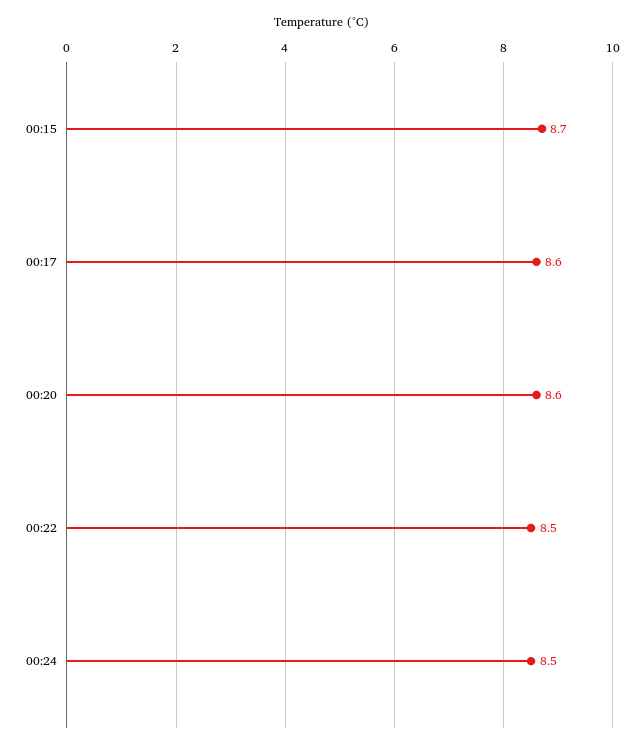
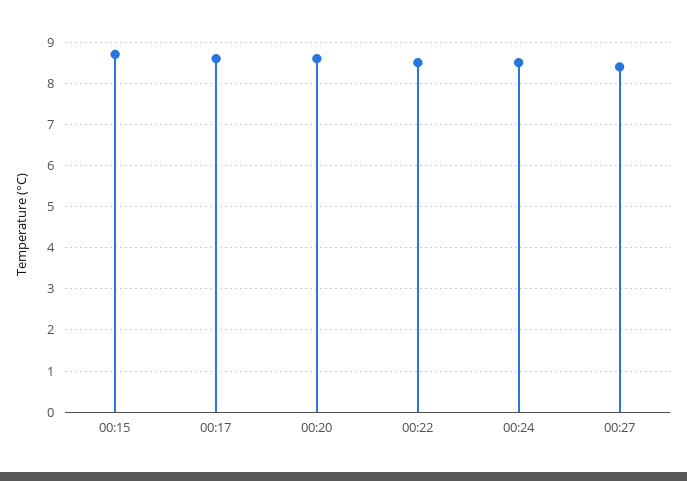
00:27: none -> 8.5

